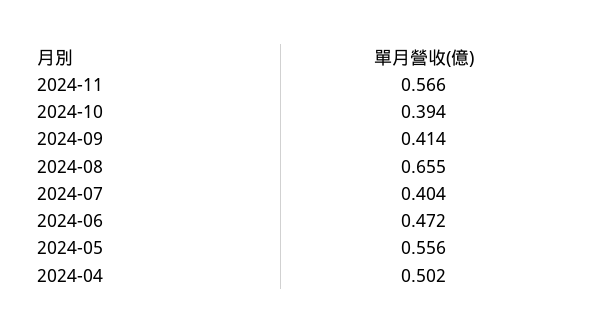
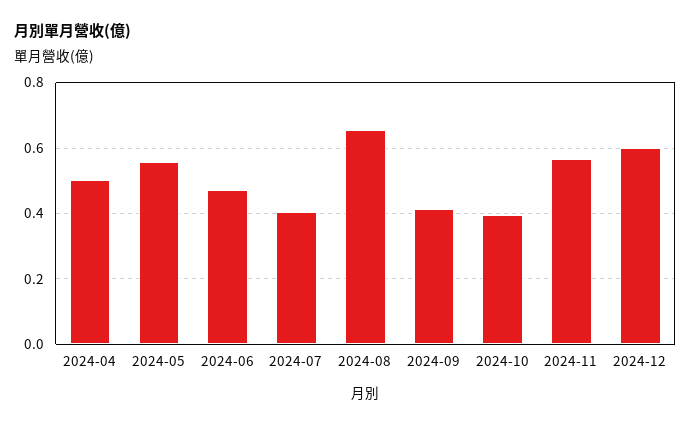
2024-12: none -> 0.6

